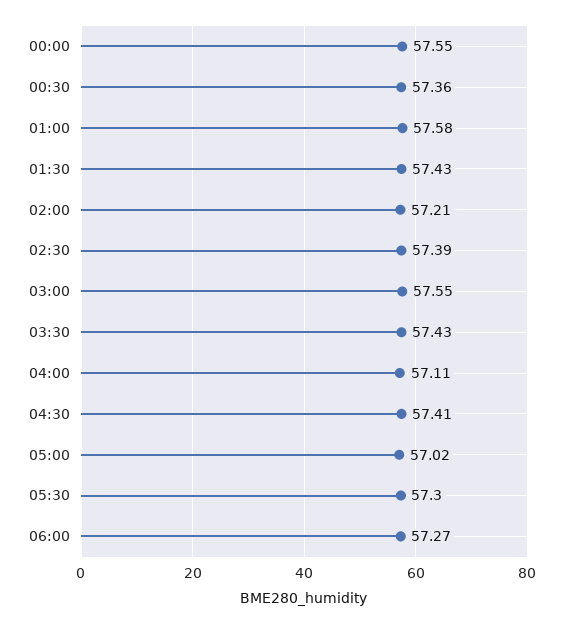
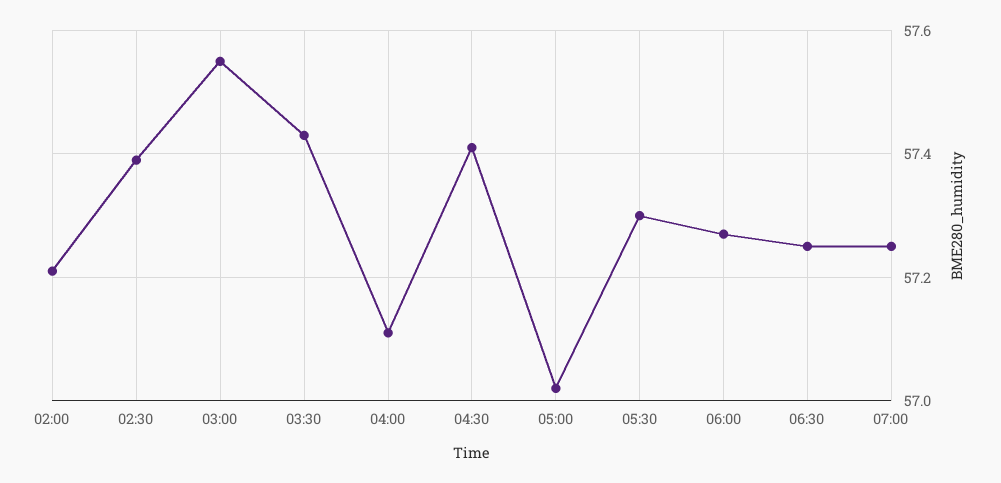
00:00: 57.55 -> none
00:30: 57.36 -> none
01:00: 57.58 -> none
01:30: 57.43 -> none
06:30: none -> 57.25
07:00: none -> 57.25

